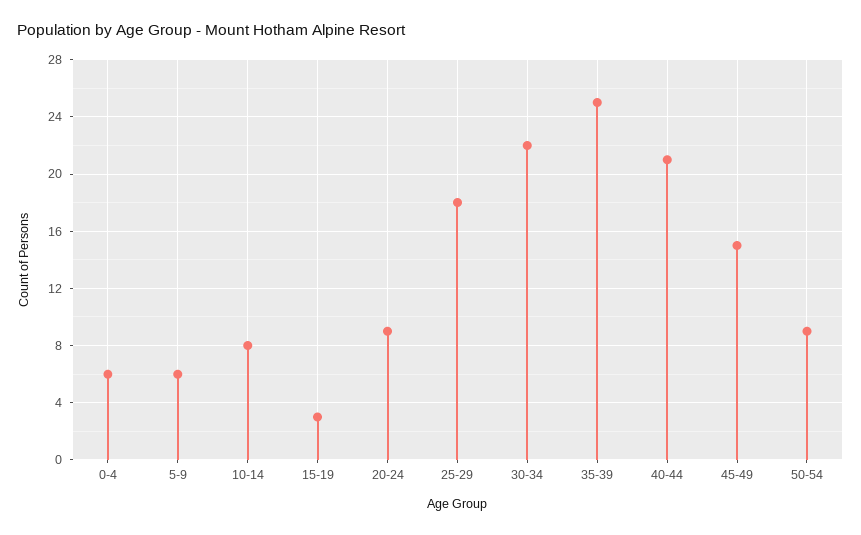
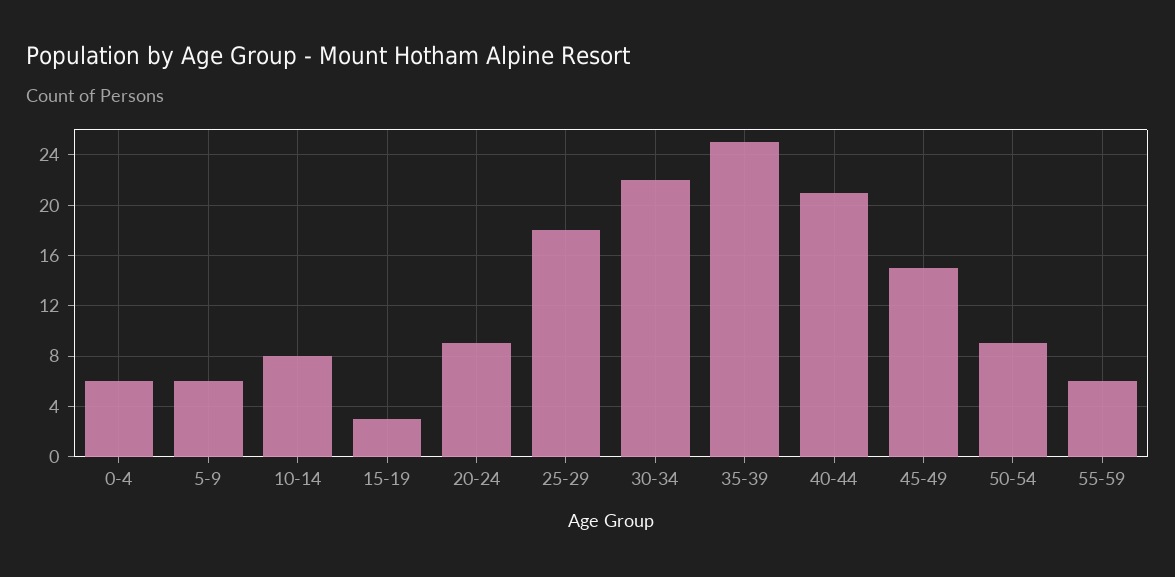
55-59: none -> 6

